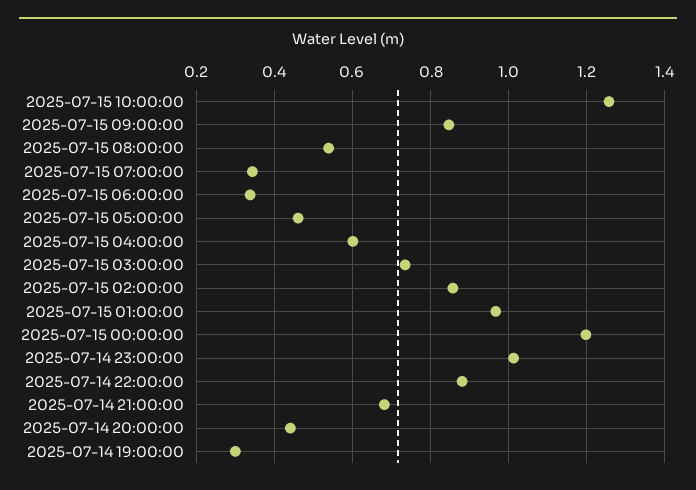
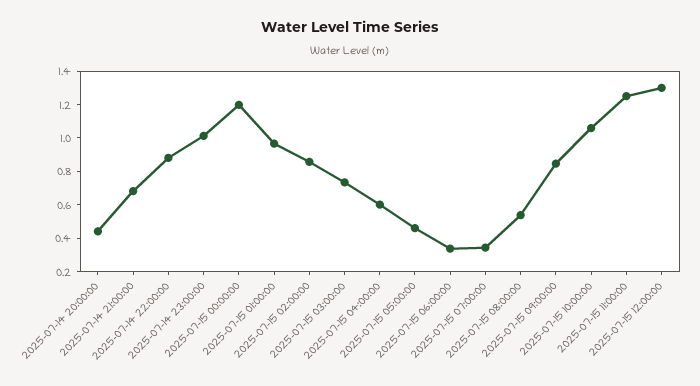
2025-07-15 10:00:00: 1.26 -> 1.05
2025-07-14 19:00:00: 0.3 -> none
2025-07-15 11:00:00: none -> 1.25
2025-07-15 12:00:00: none -> 1.3

